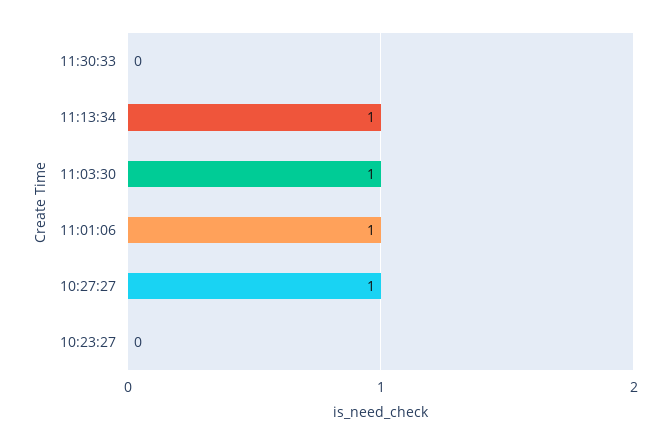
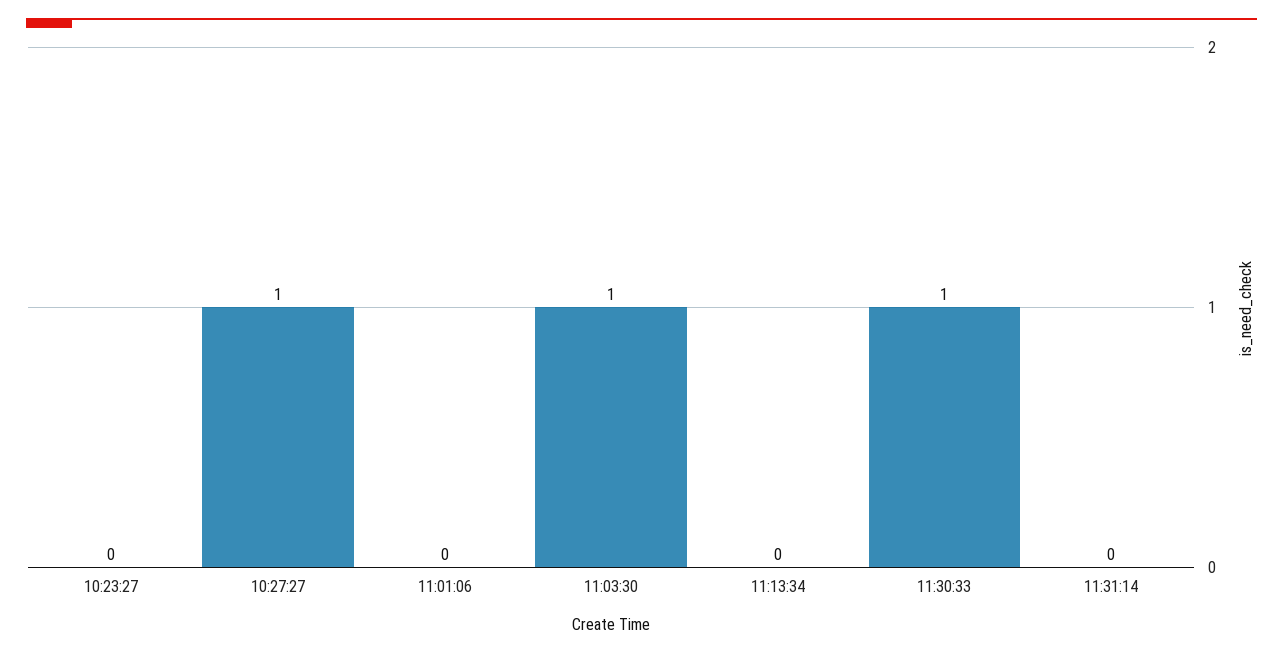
11:30:33: 0 -> 1
11:13:34: 1 -> 0
11:01:06: 1 -> 0
11:31:14: none -> 0

